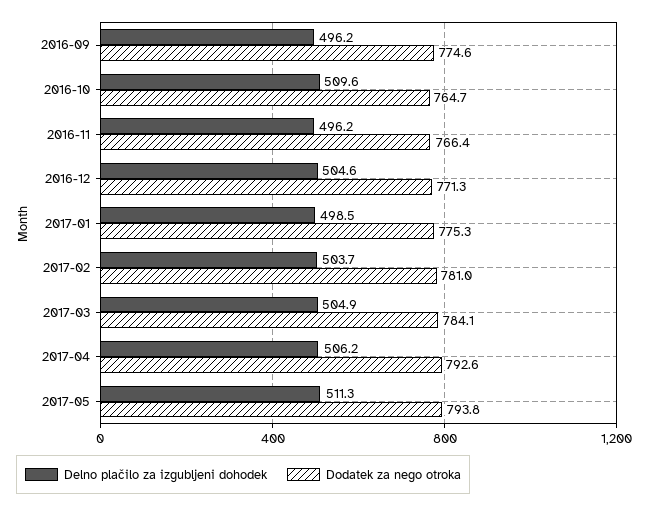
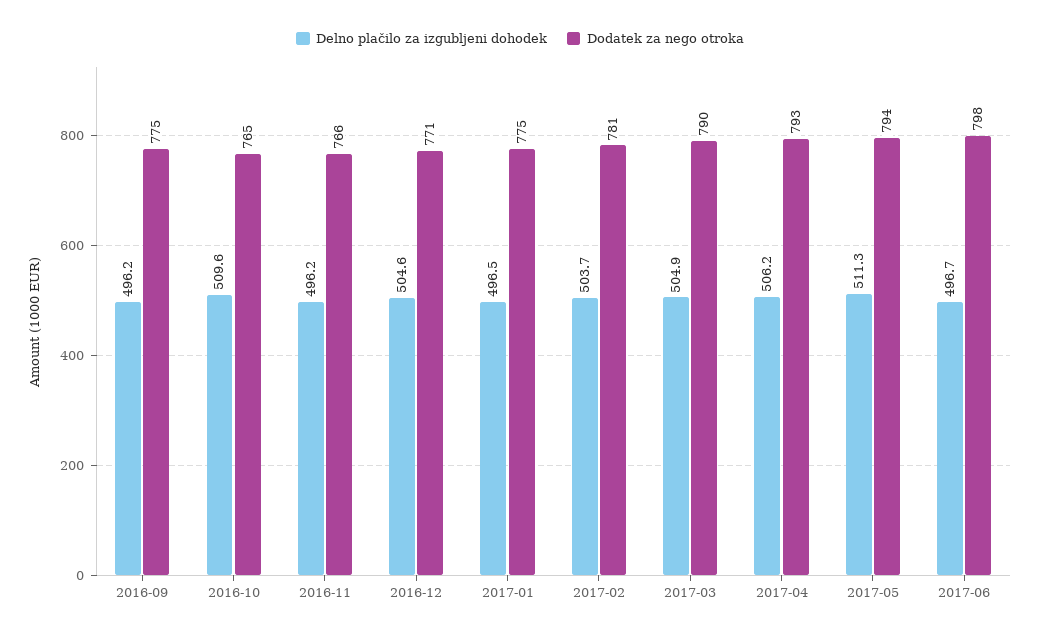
Delno plačilo za izgubljeni dohodek, 2017-01: 498.5 -> 496.5
Dodatek za nego otroka, 2017-03: 784.1 -> 790
Delno plačilo za izgubljeni dohodek, 2017-06: none -> 496.7
Dodatek za nego otroka, 2017-06: none -> 798

